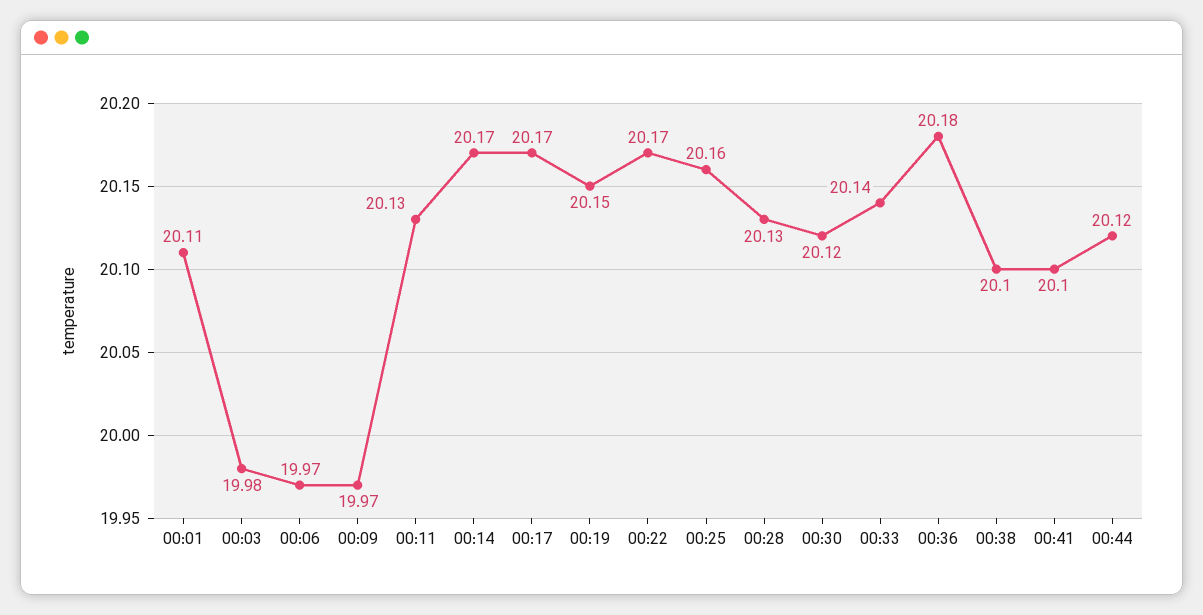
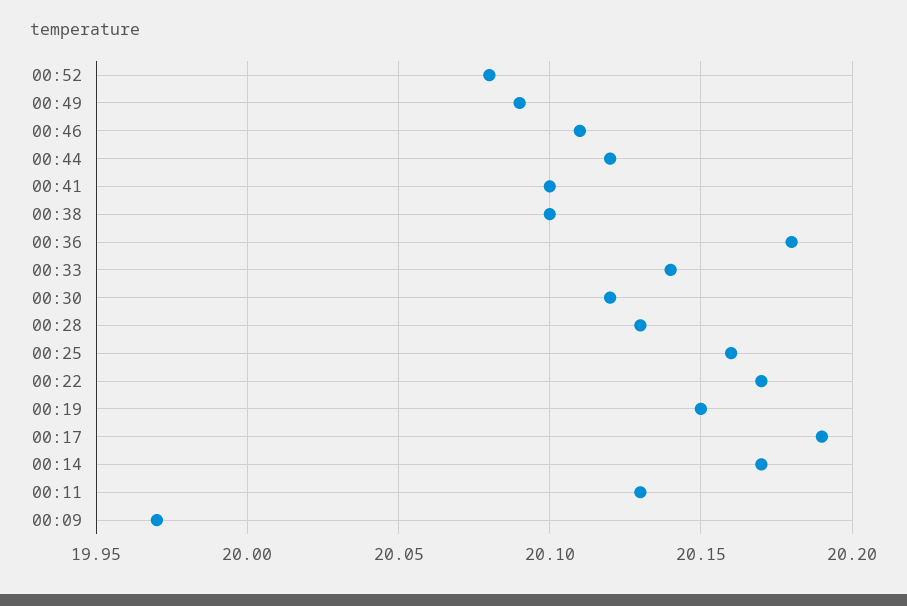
00:01: 20.11 -> none
00:03: 19.98 -> none
00:06: 19.97 -> none
00:17: 20.17 -> 20.19
00:52: none -> 20.08
00:49: none -> 20.09
00:46: none -> 20.11

